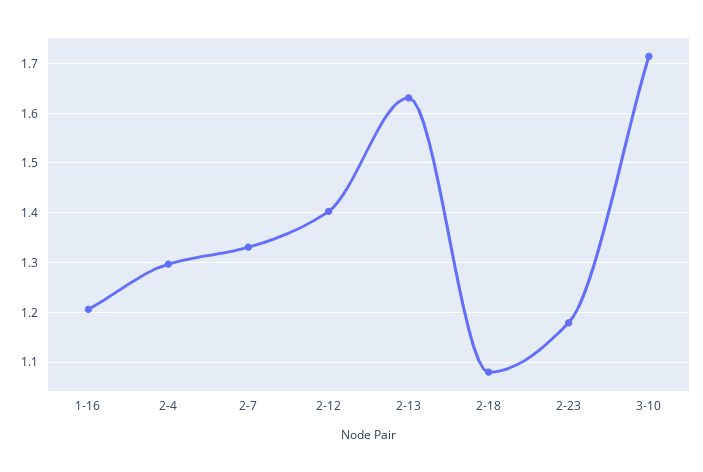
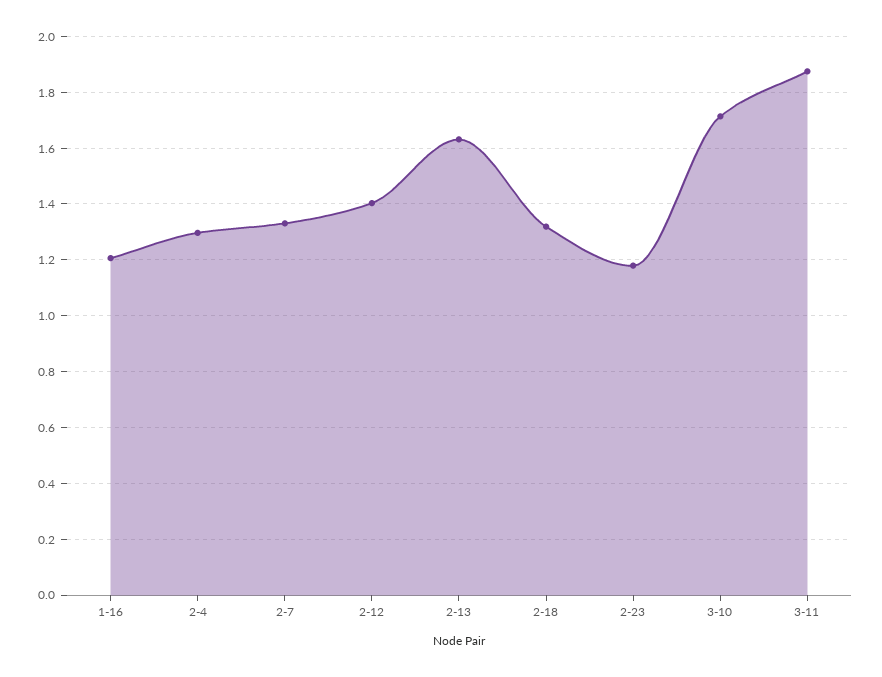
2-18: 1.08 -> 1.325
3-11: none -> 1.875

